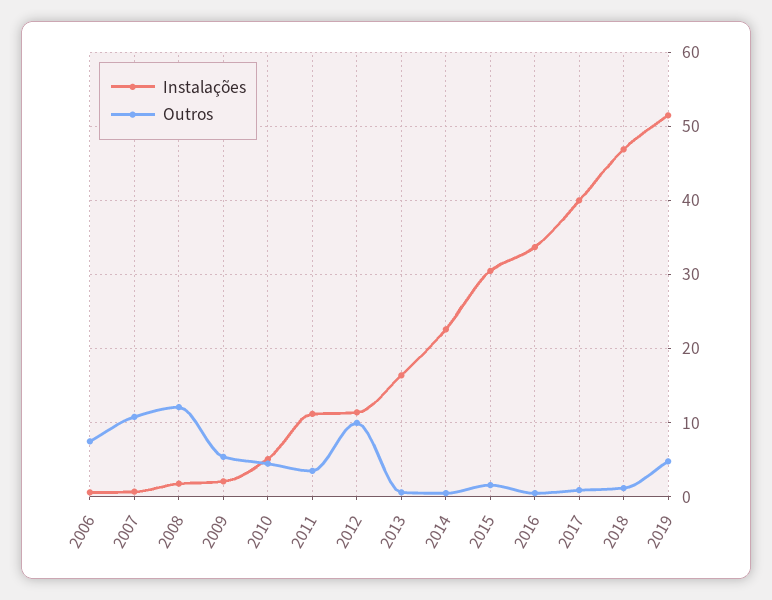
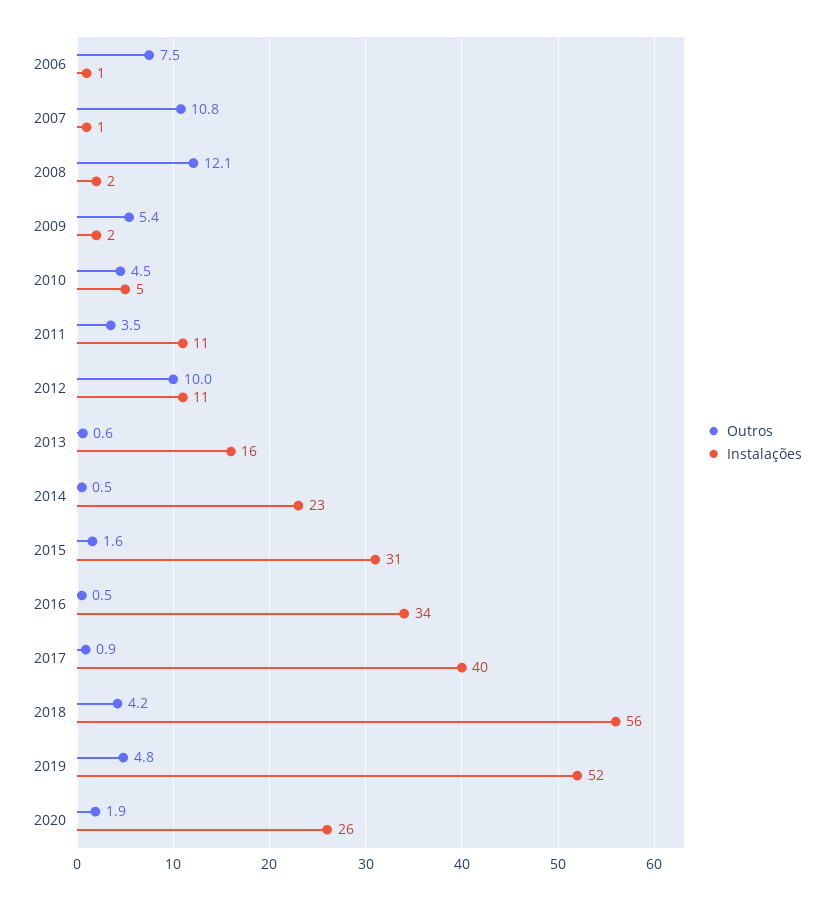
Instalações, 2018: 47 -> 56
Outros, 2018: 1 -> 4.2
Outros, 2020: none -> 1.9
Instalações, 2020: none -> 26

